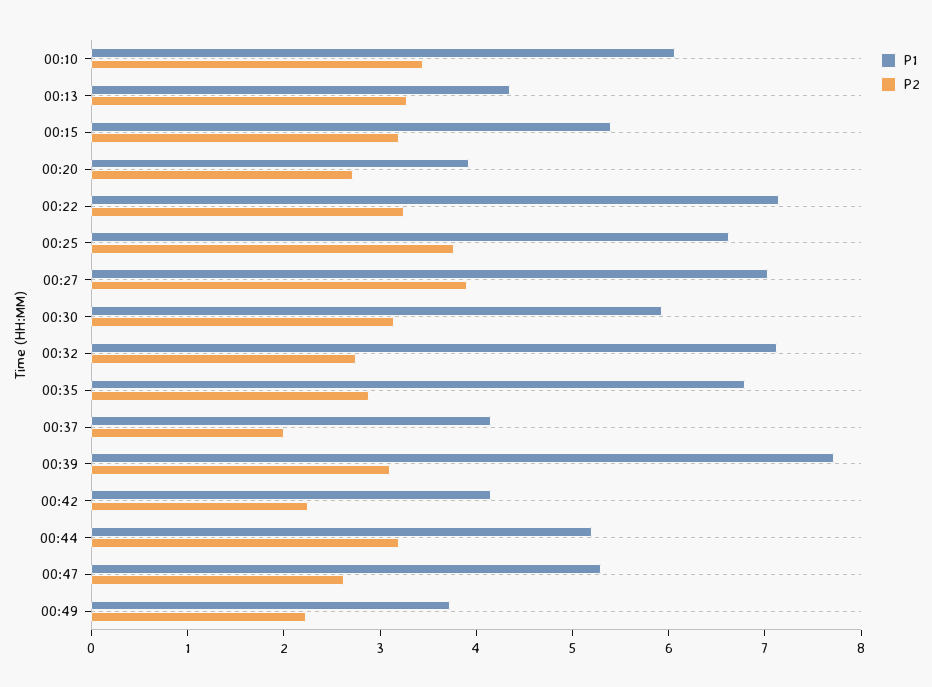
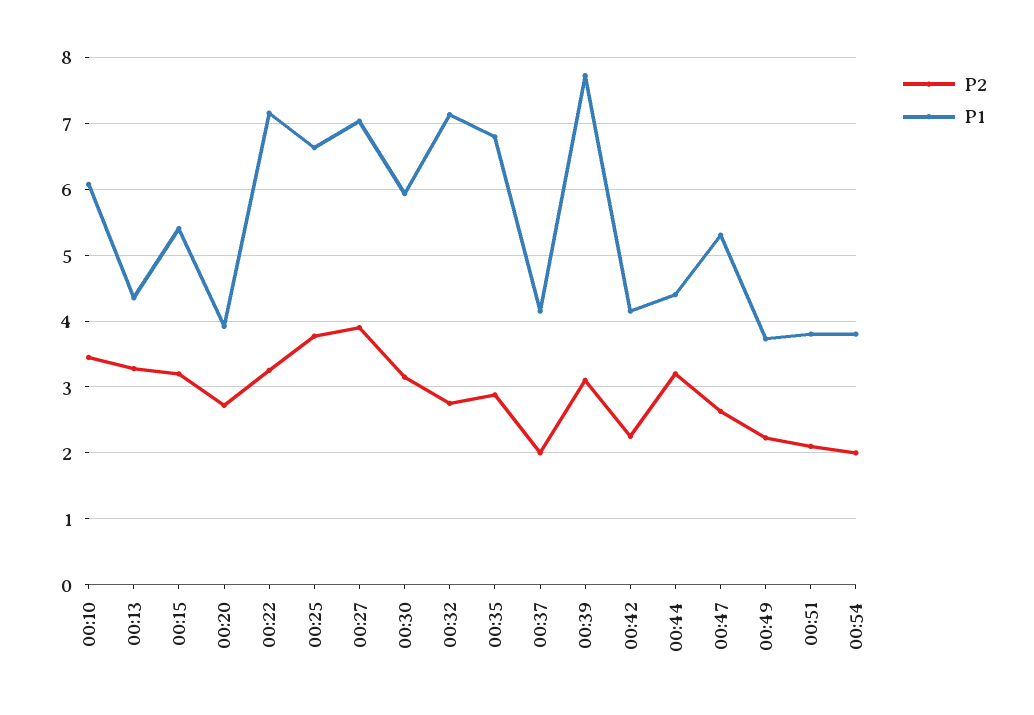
P1, 00:44: 5.2 -> 4.4
P2, 00:51: none -> 2.1
P1, 00:51: none -> 3.8
P2, 00:54: none -> 2
P1, 00:54: none -> 3.8

